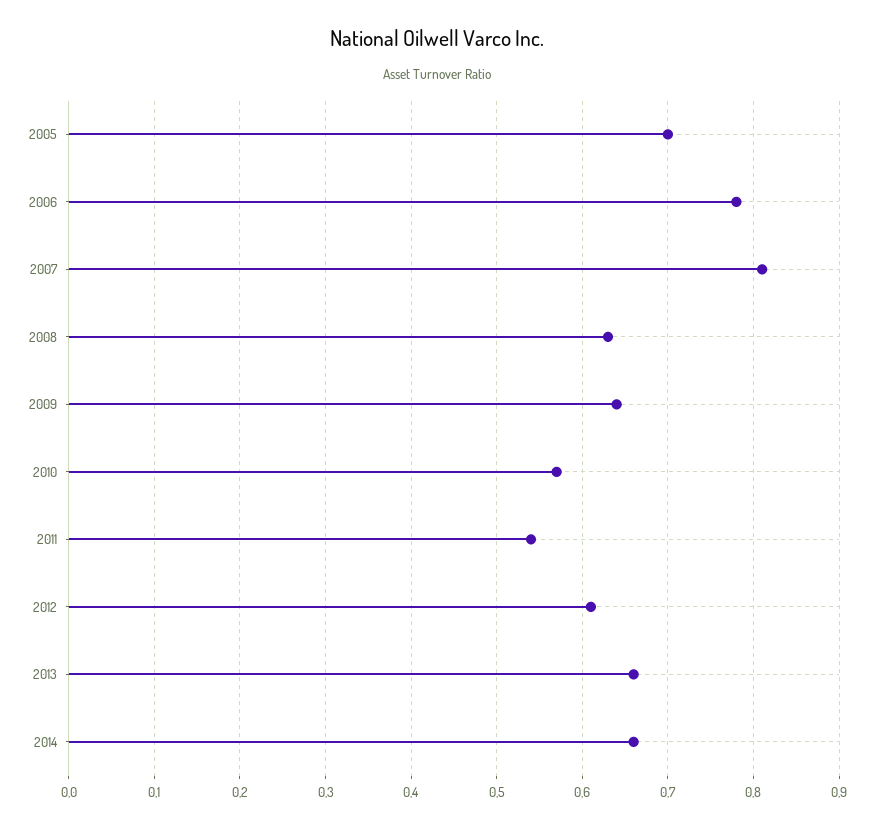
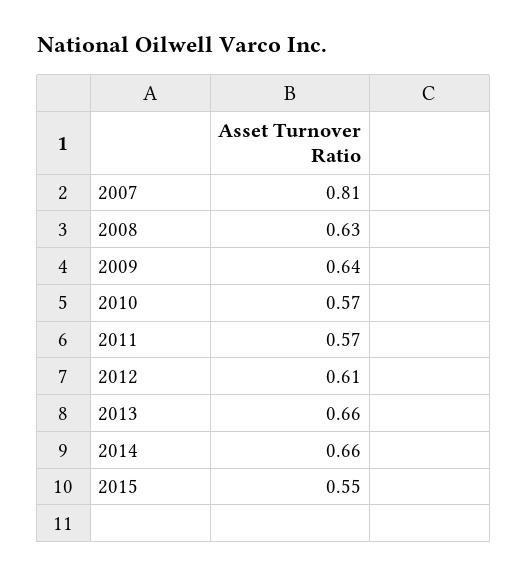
2005: 0.7 -> none
2006: 0.78 -> none
2011: 0.54 -> 0.57
2015: none -> 0.55

